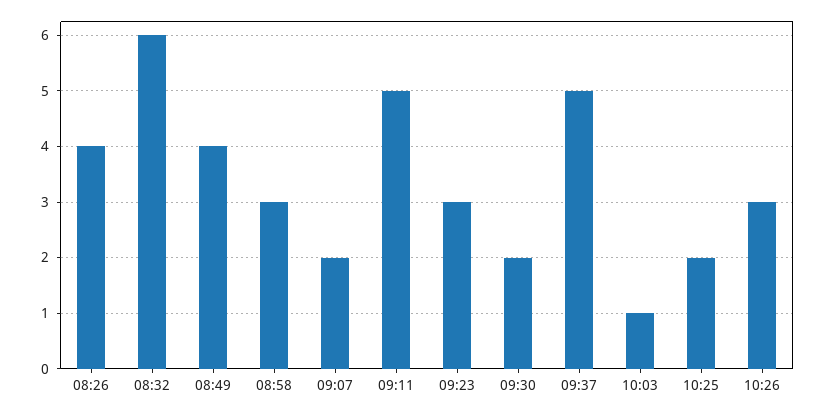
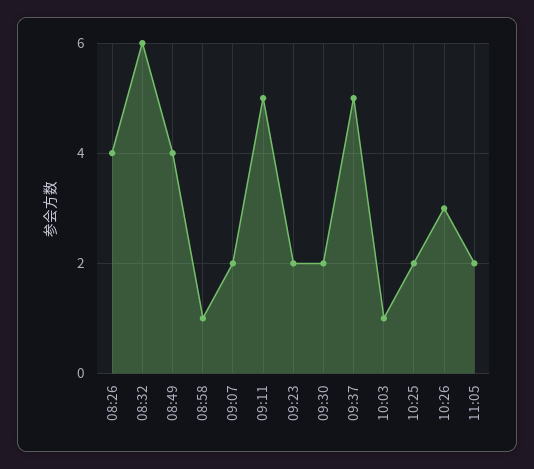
08:58: 3 -> 1
09:23: 3 -> 2
11:05: none -> 2

